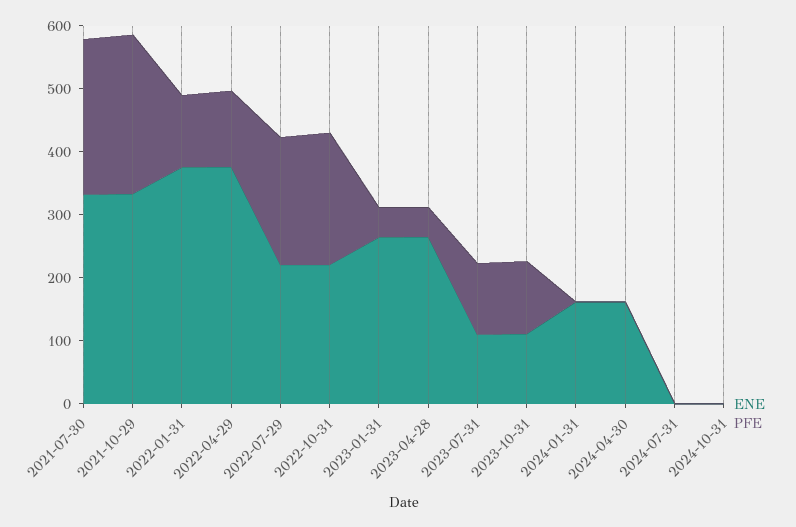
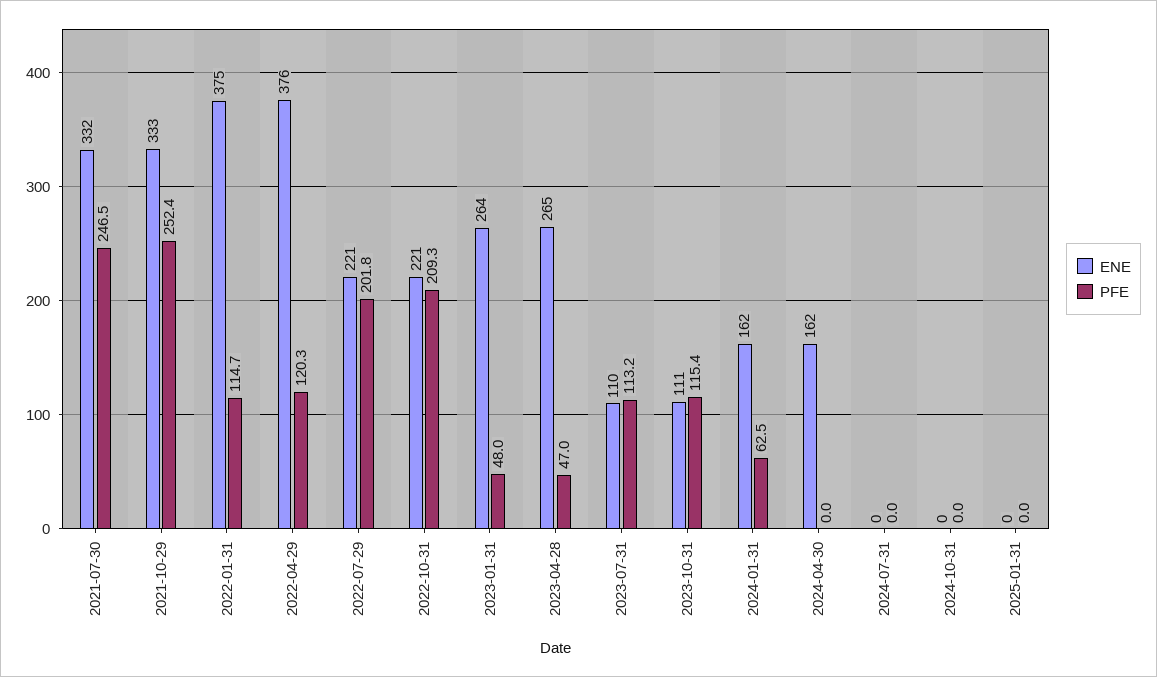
PFE, 2024-01-31: 0 -> 62.5
ENE, 2025-01-31: none -> 0
PFE, 2025-01-31: none -> 0

